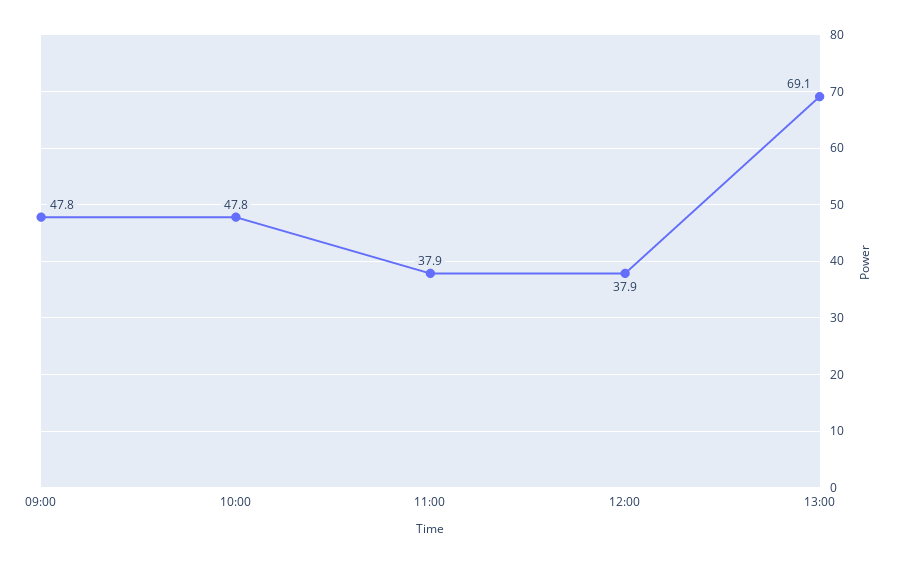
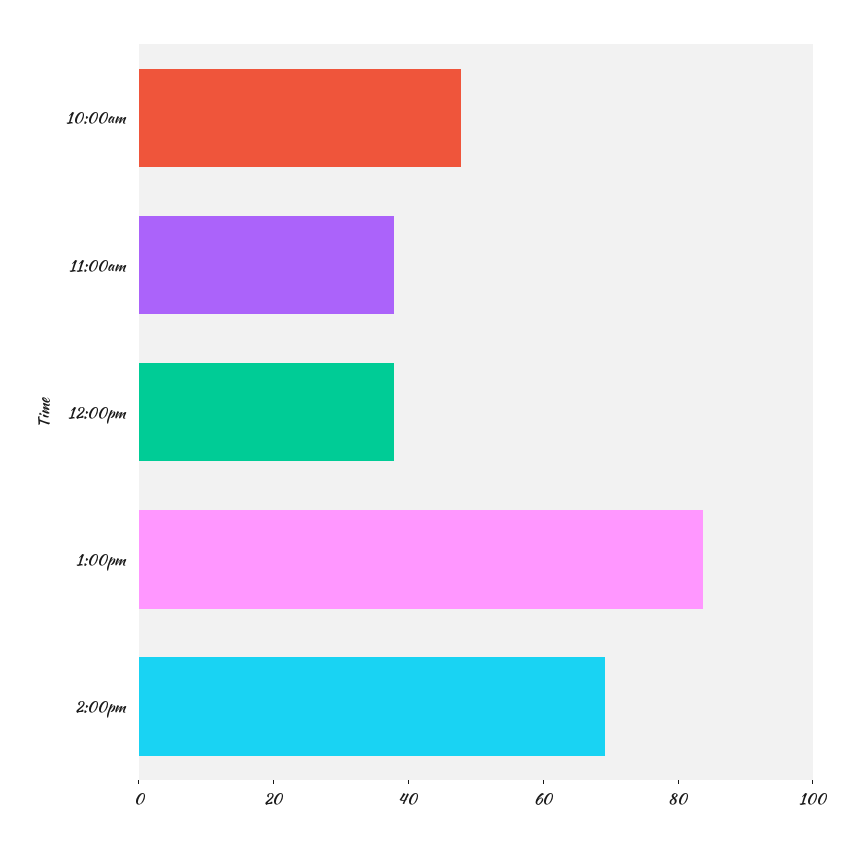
09:00: 47.8 -> none
13:00: 69.1 -> 85
2:00pm: none -> 70

